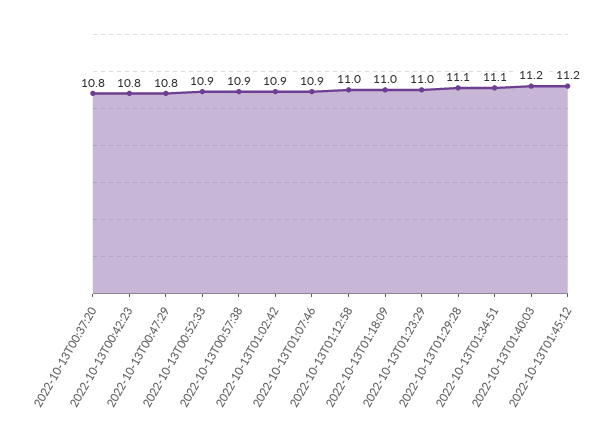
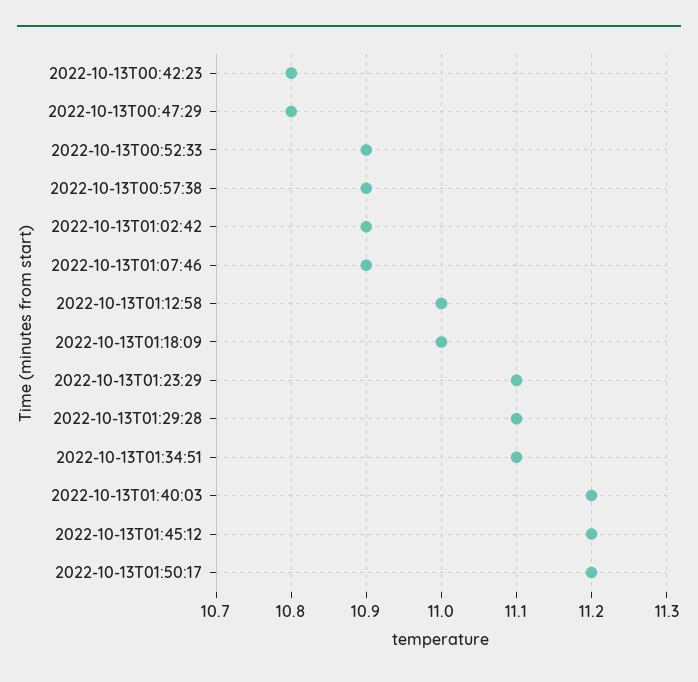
2022-10-13T00:37:20: 10.8 -> none
2022-10-13T01:23:29: 11 -> 11.1
2022-10-13T01:50:17: none -> 11.2

